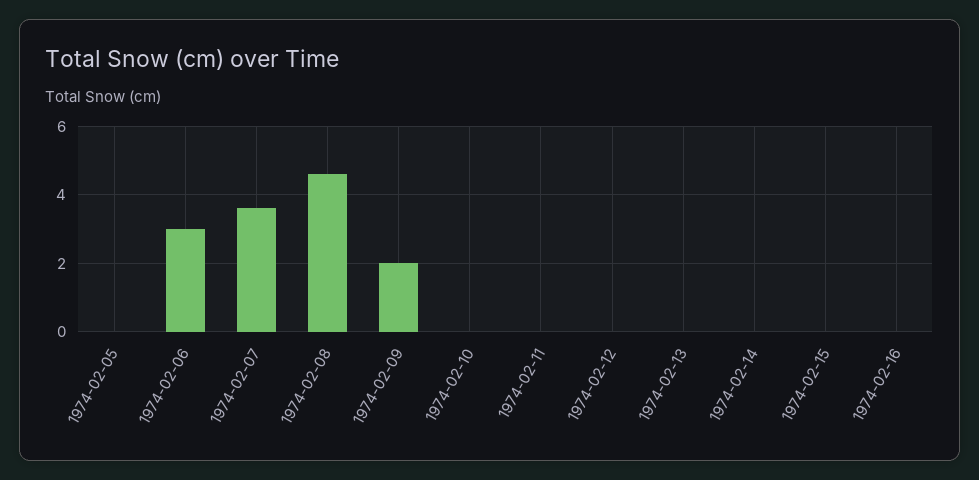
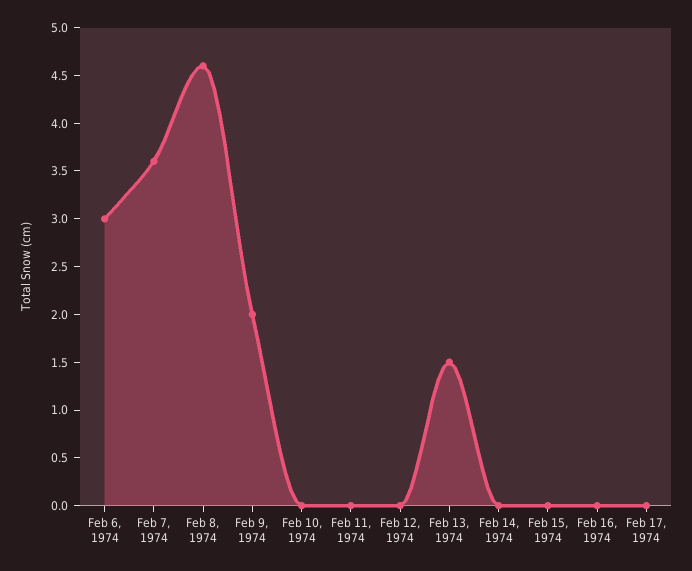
1974-02-05: 0 -> none
1974-02-13: 0 -> 1.5
Feb 17, 1974: none -> 0

